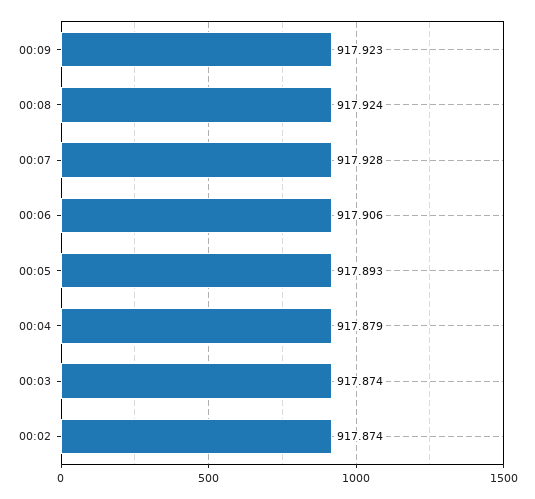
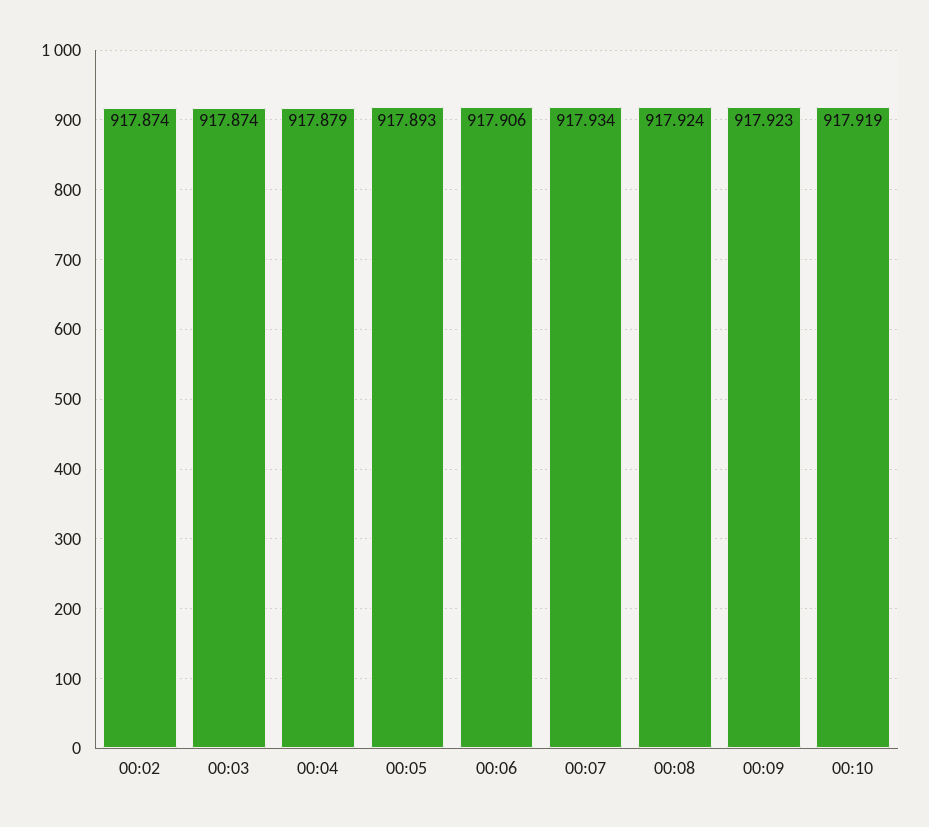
00:07: 917.928 -> 917.934
00:10: none -> 917.919

